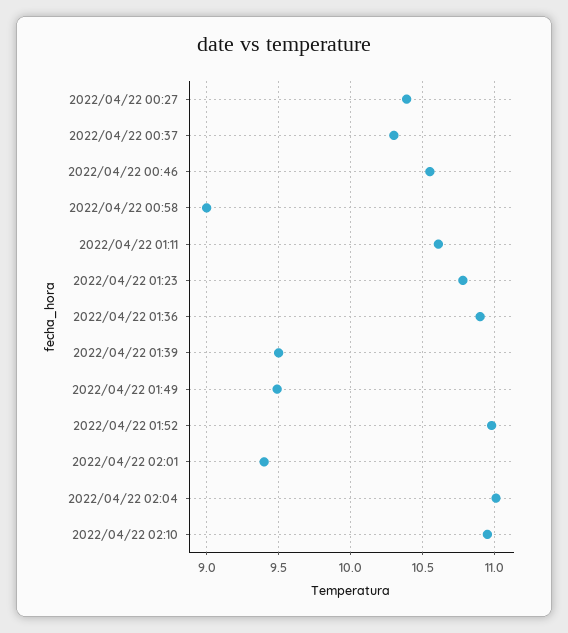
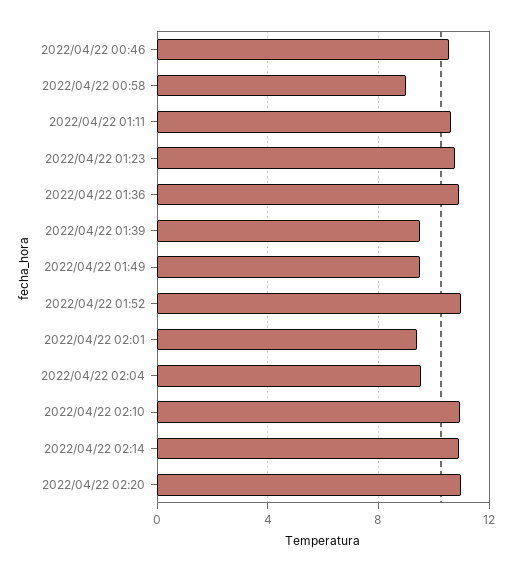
2022/04/22 00:27: 10.4 -> none
2022/04/22 00:37: 10.3 -> none
2022/04/22 02:04: 11 -> 9.5
2022/04/22 02:14: none -> 11
2022/04/22 02:20: none -> 11

